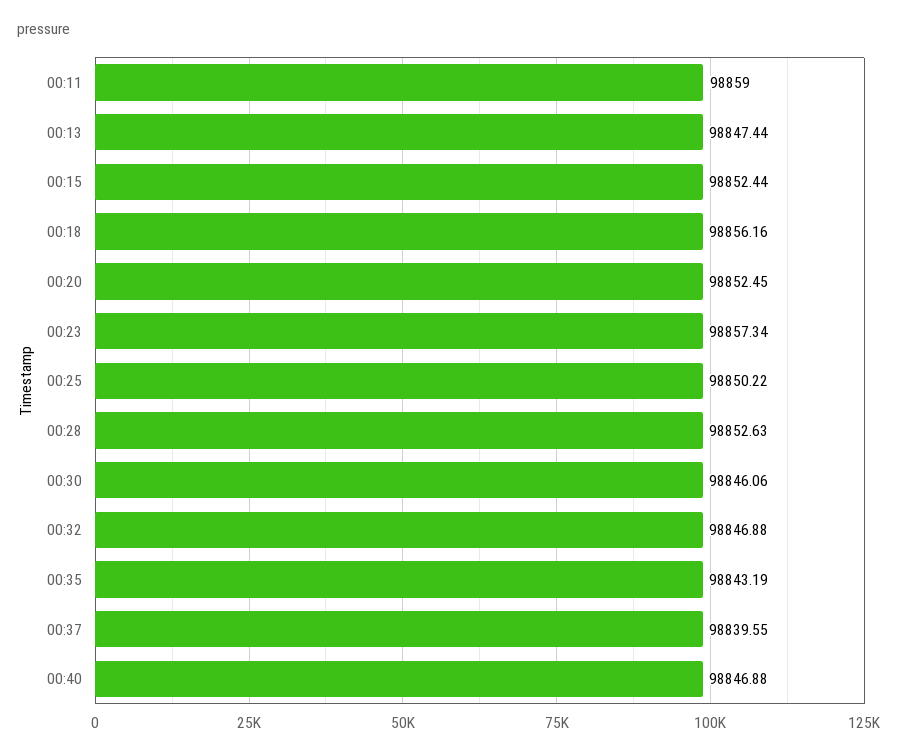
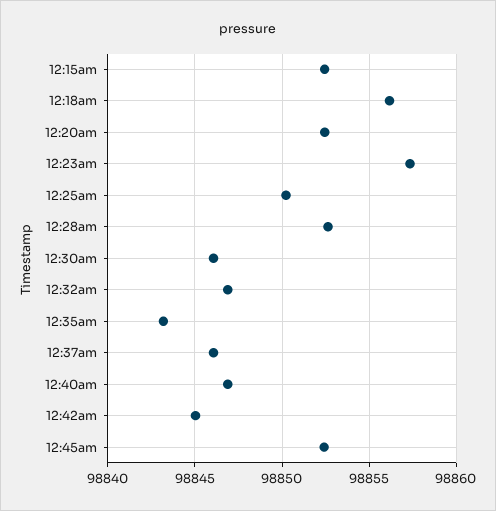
00:11: 98859 -> none
00:13: 98847.44 -> none
00:37: 98839.55 -> 98846
12:42am: none -> 98845
12:45am: none -> 98852.5

